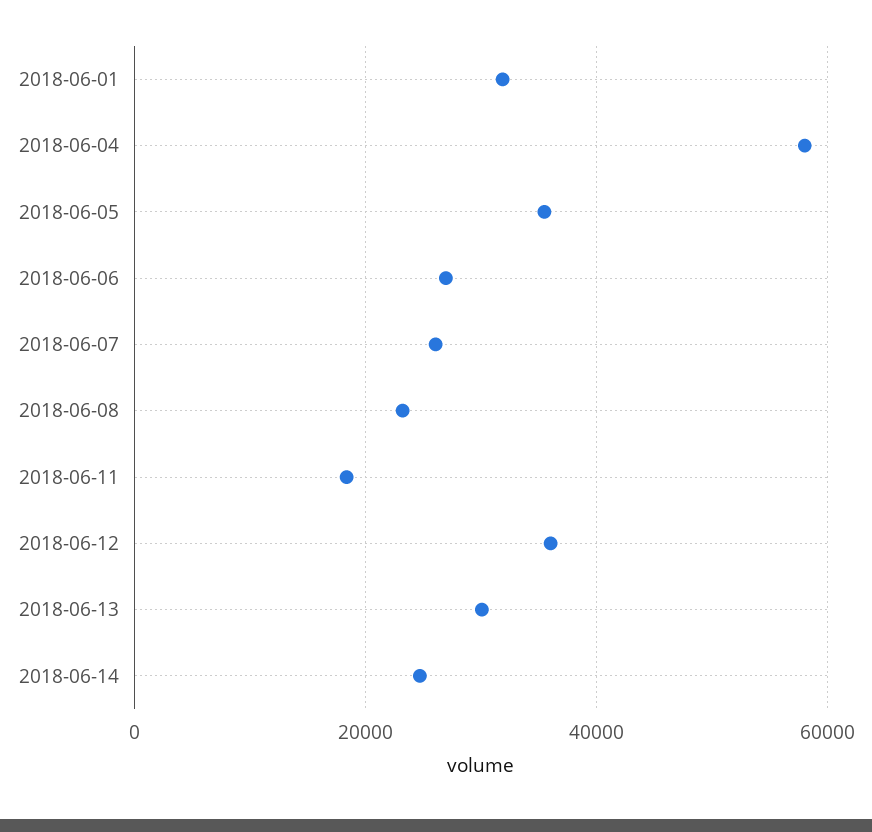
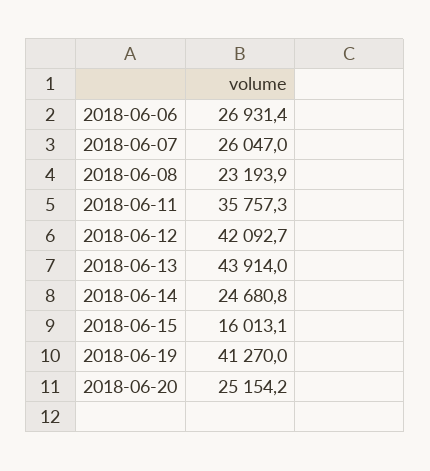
2018-06-01: 32000 -> none
2018-06-04: 58000 -> none
2018-06-05: 36000 -> none
2018-06-11: 18000 -> 35757.3
2018-06-12: 36000 -> 42092.7
2018-06-13: 30000 -> 43914
2018-06-15: none -> 16013.1
2018-06-19: none -> 41270
2018-06-20: none -> 25154.2

